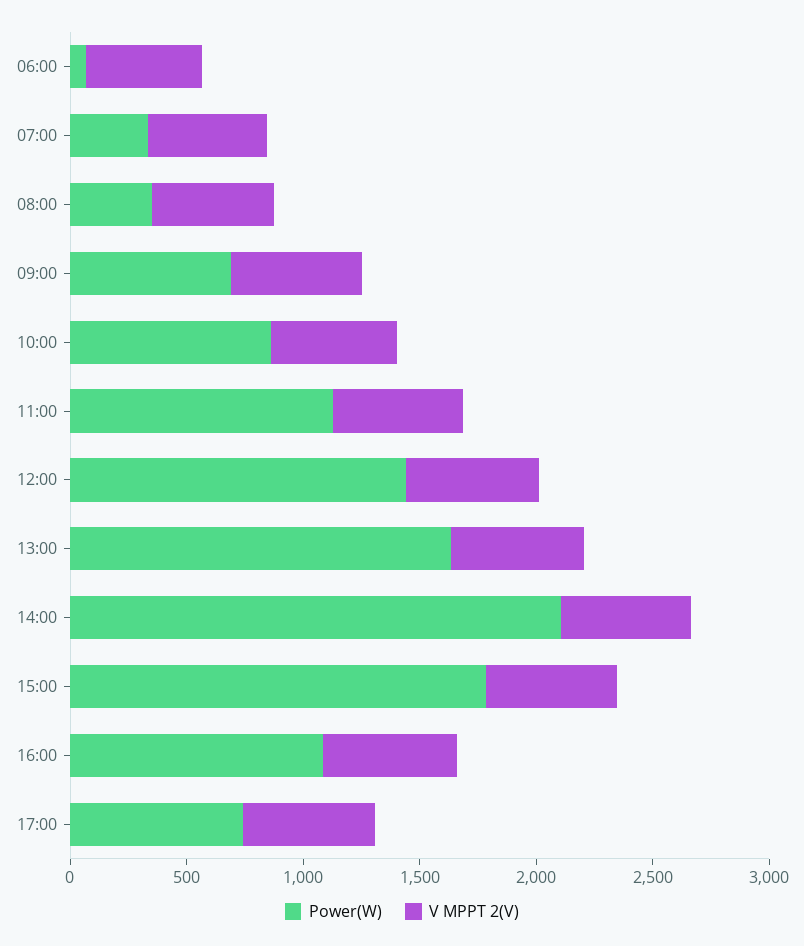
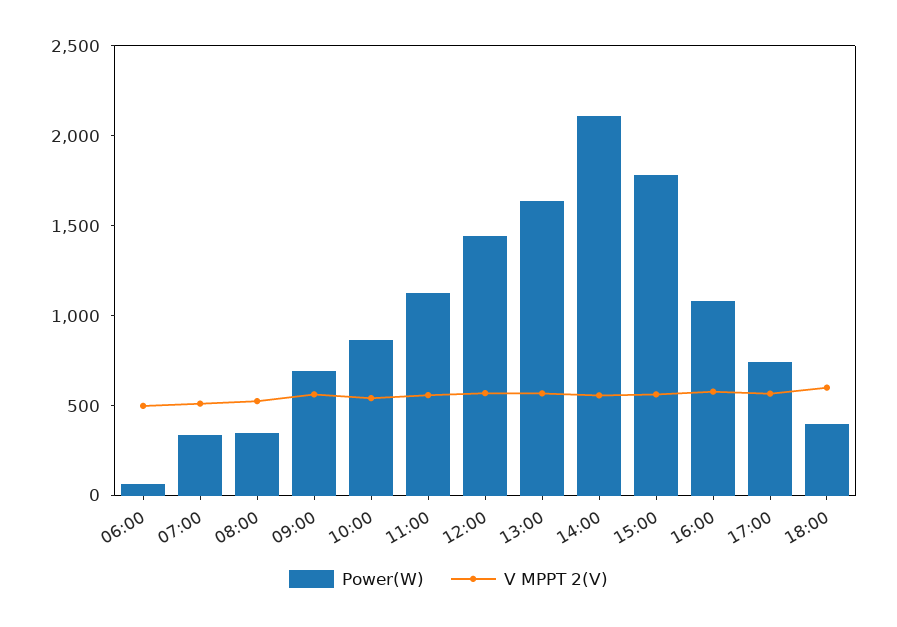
Power(W), 18:00: none -> 400
V MPPT 2(V), 18:00: none -> 600

